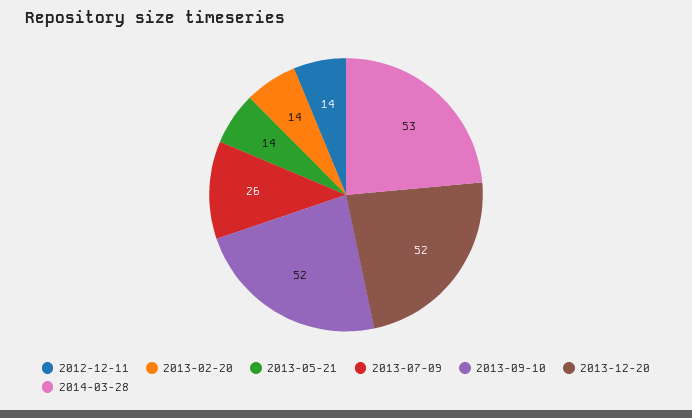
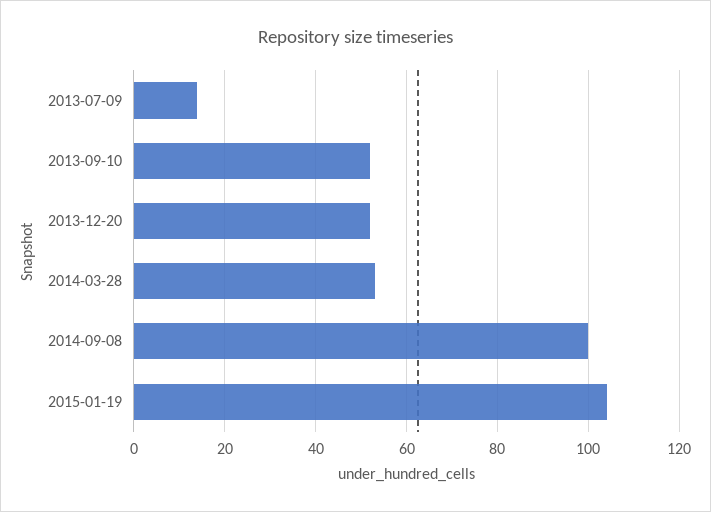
2012-12-11: 14 -> none
2013-02-20: 14 -> none
2013-05-21: 14 -> none
2013-07-09: 26 -> 15
2014-09-08: none -> 100
2015-01-19: none -> 105

